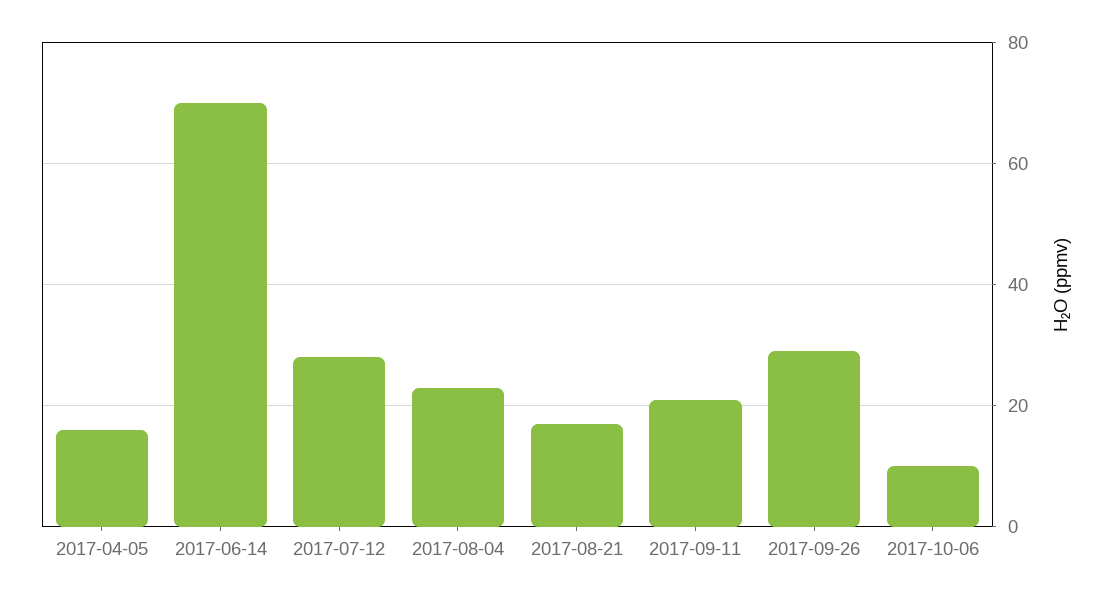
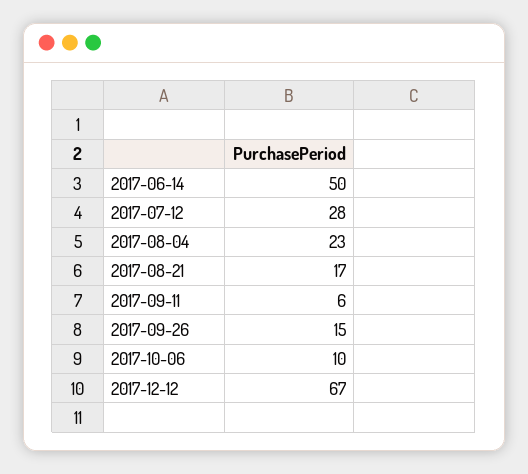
2017-04-05: 15 -> none
2017-06-14: 70 -> 50
2017-09-11: 20 -> 6
2017-09-26: 30 -> 15
2017-12-12: none -> 67

